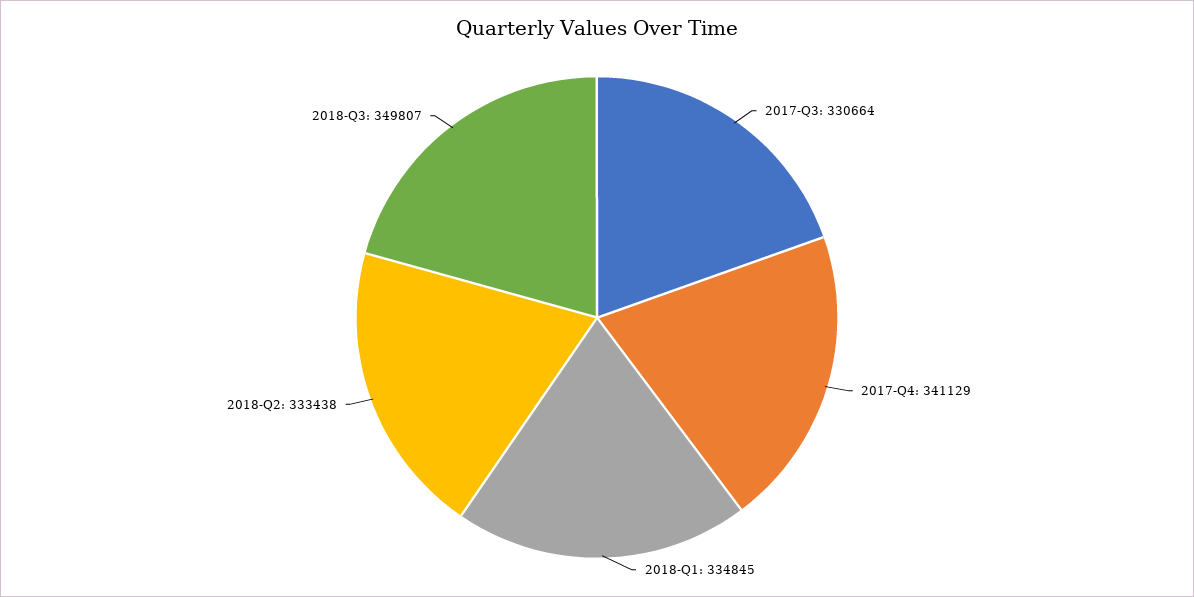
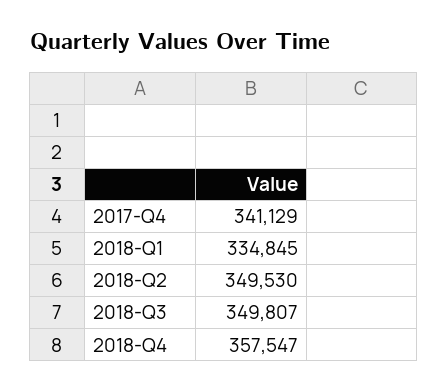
2017-Q3: 330664 -> none
2018-Q2: 333438 -> 349530
2018-Q4: none -> 357547

